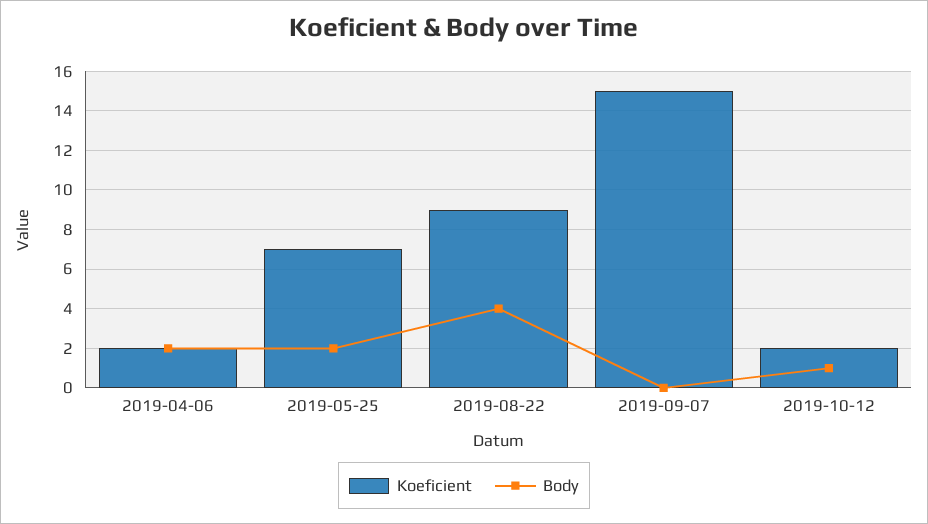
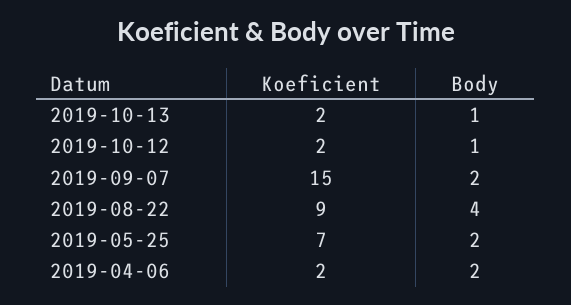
Body, 2019-09-07: 0 -> 2
Koeficient, 2019-10-13: none -> 2
Body, 2019-10-13: none -> 1

